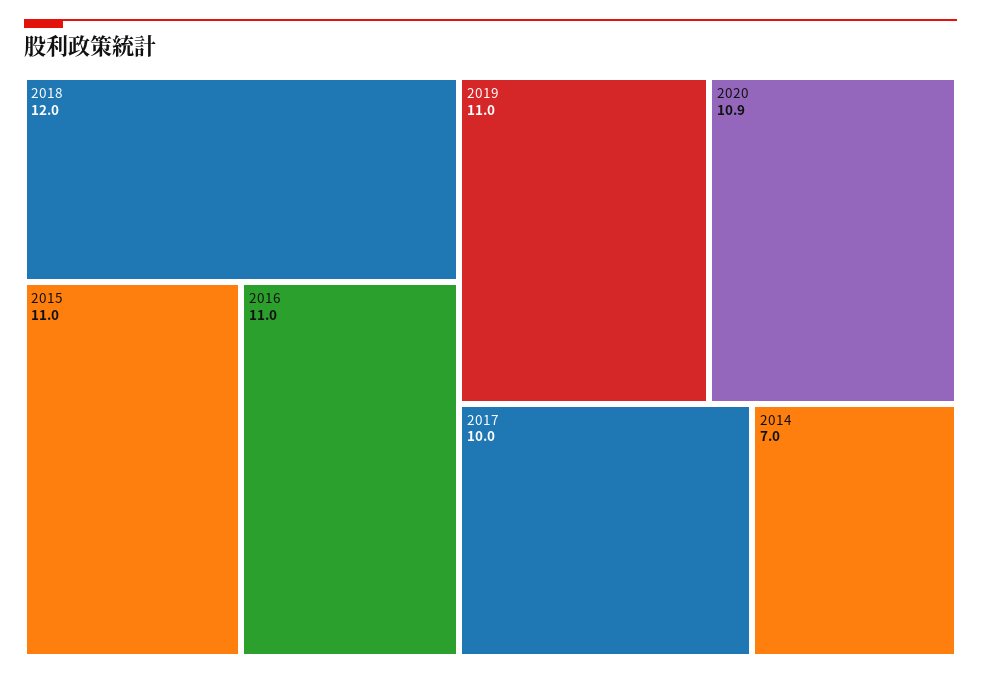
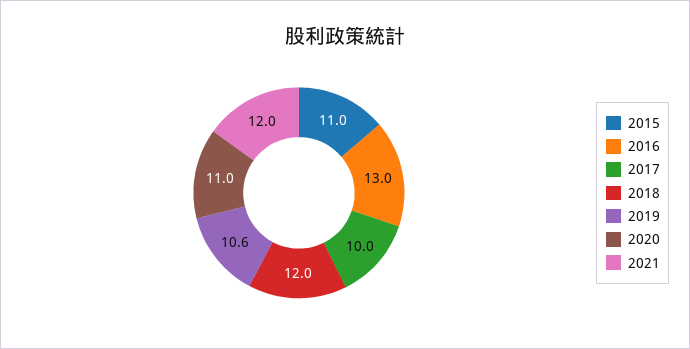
2016: 11 -> 13
2019: 11 -> 10.6
2020: 10.9 -> 11
2014: 7 -> none
2021: none -> 12

